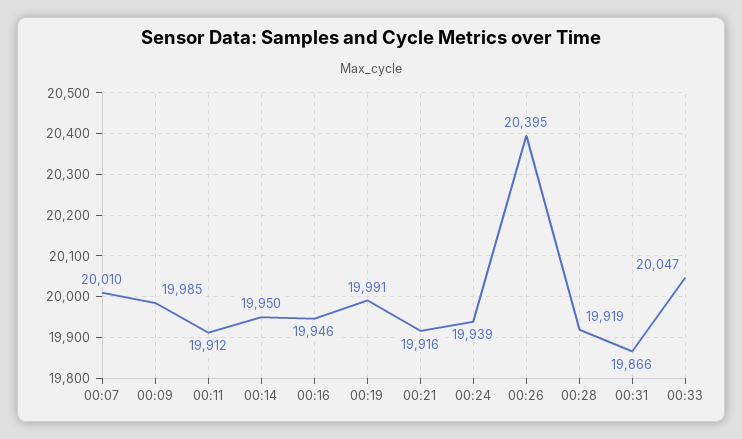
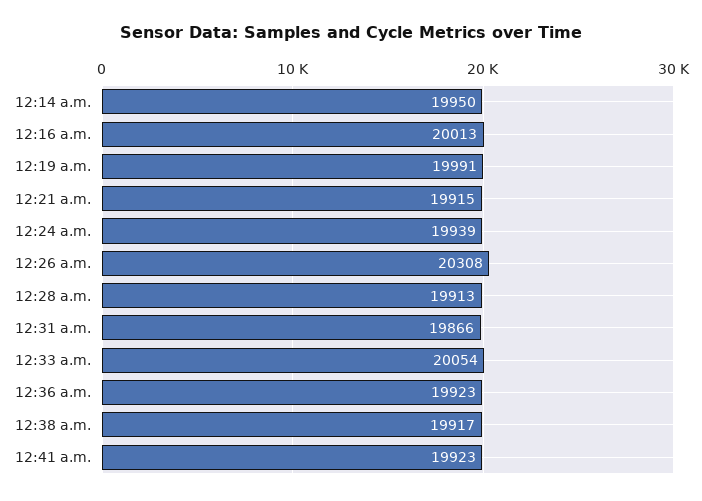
00:07: 20010 -> none
00:09: 19985 -> none
00:11: 19912 -> none
00:16: 19946 -> 20013
00:21: 19916 -> 19915
00:26: 20395 -> 20308
00:28: 19919 -> 19913
00:33: 20047 -> 20054
12:36 a.m.: none -> 19923
12:38 a.m.: none -> 19917
12:41 a.m.: none -> 19923

